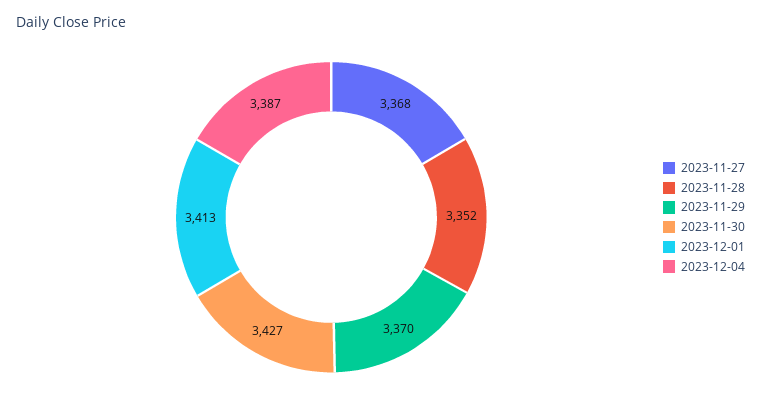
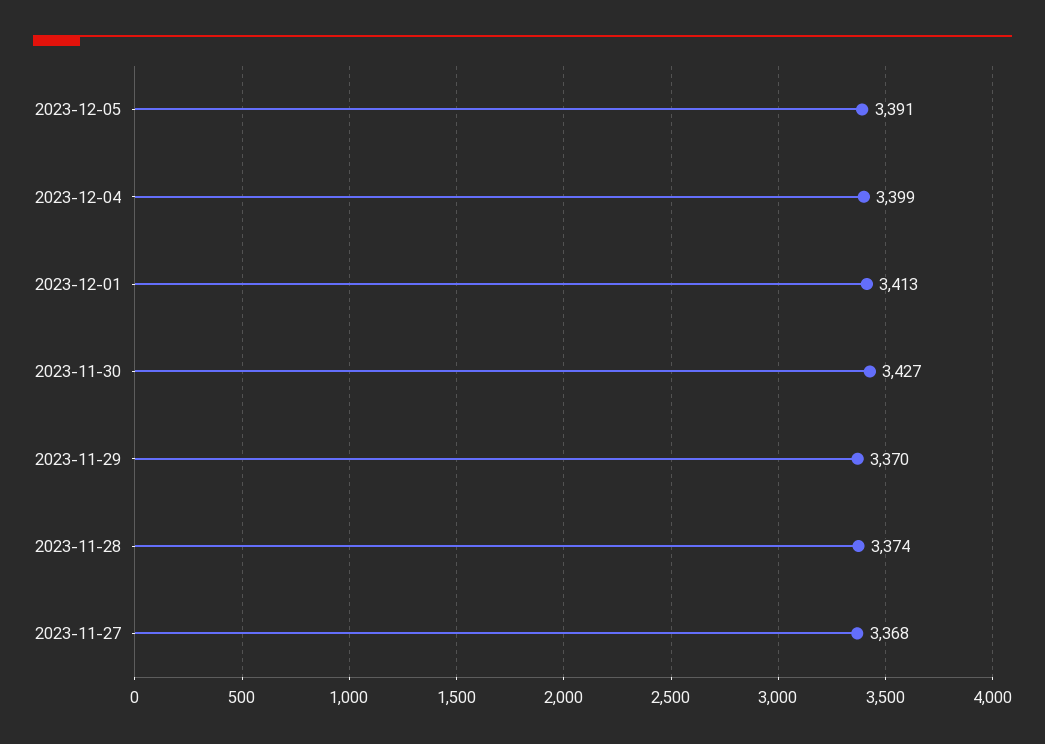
2023-11-28: 3352 -> 3374
2023-12-04: 3387 -> 3399
2023-12-05: none -> 3391

